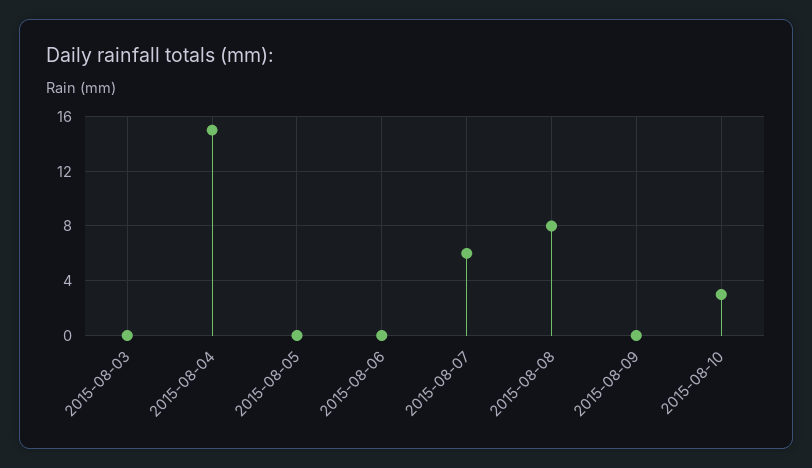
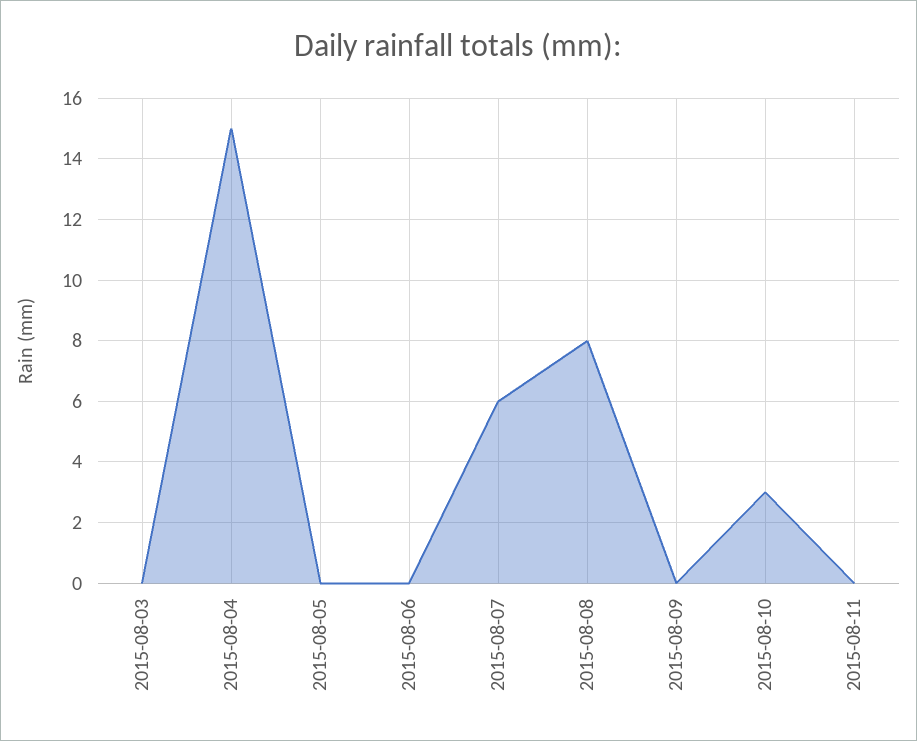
2015-08-11: none -> 0

